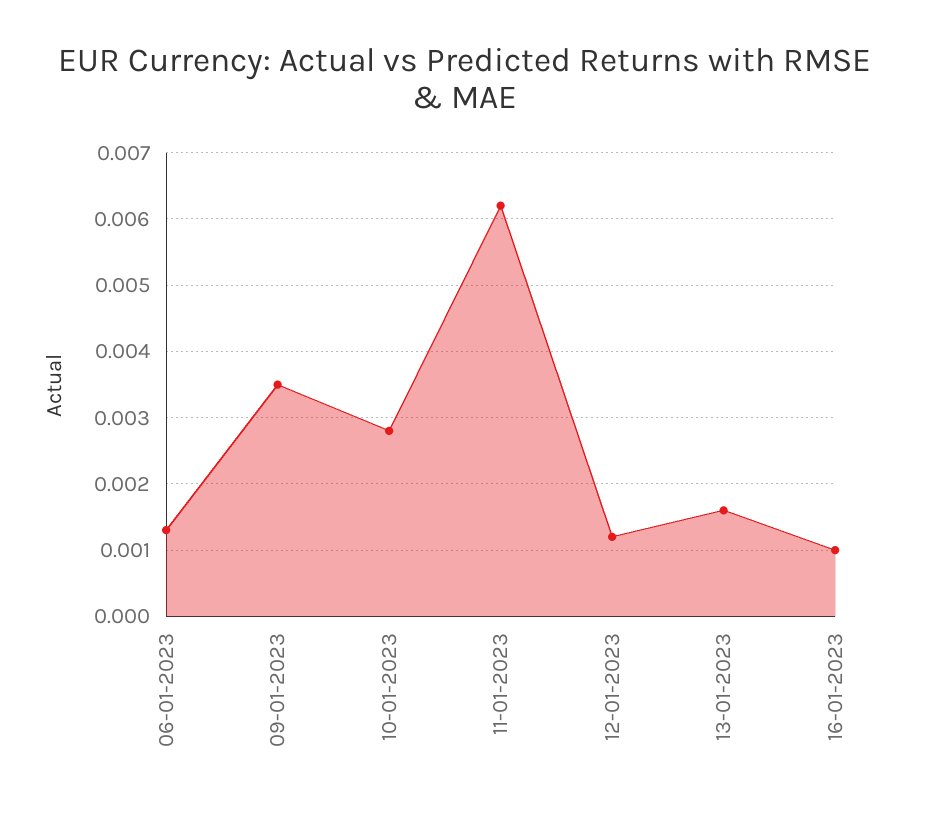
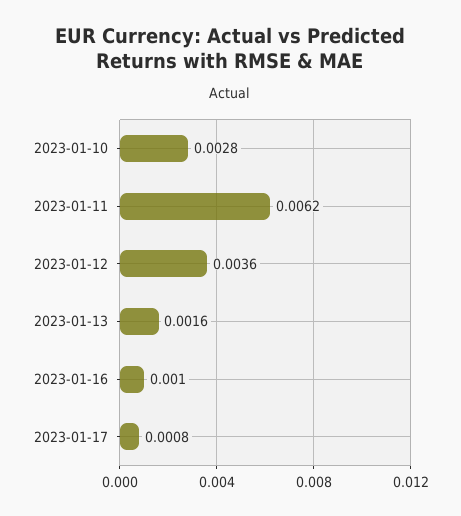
06-01-2023: 0.0013 -> none
09-01-2023: 0.0035 -> none
12-01-2023: 0.0012 -> 0.0036
2023-01-17: none -> 0.0008

